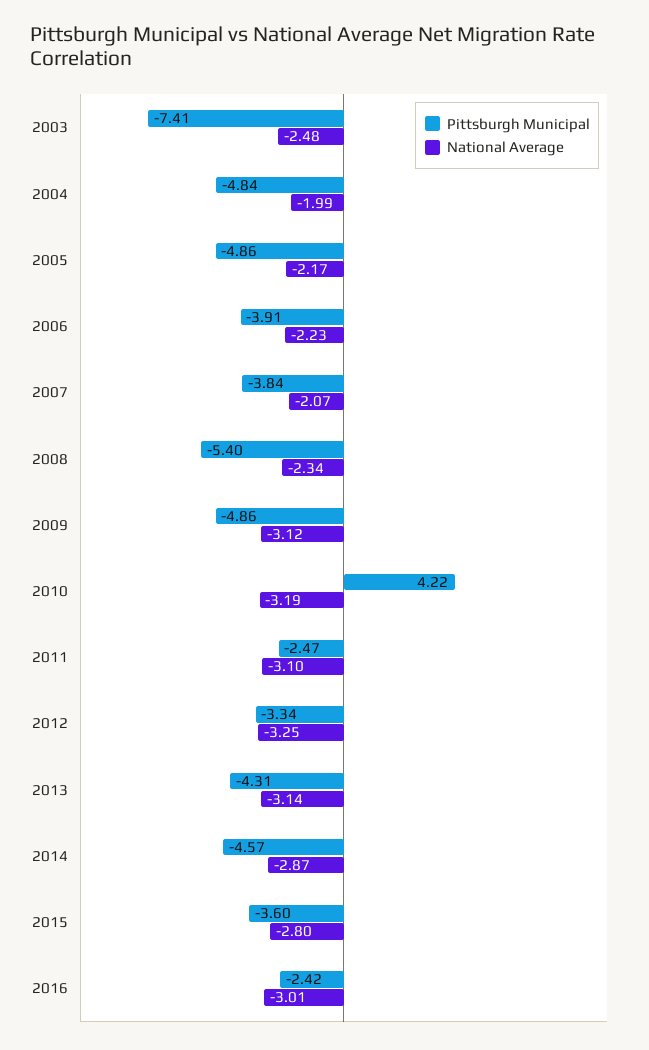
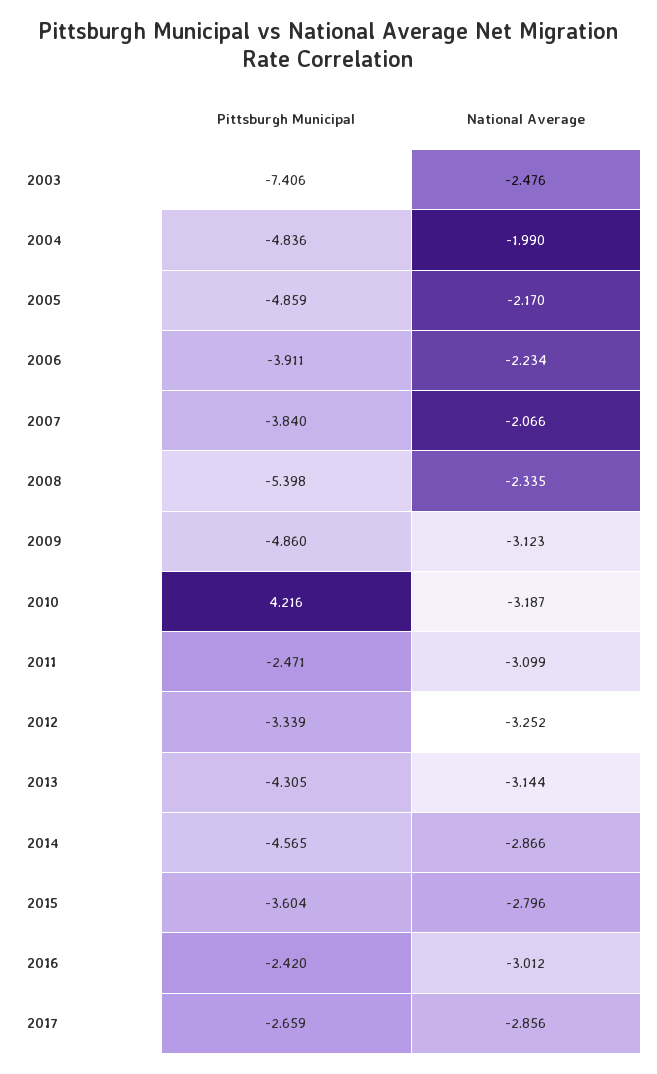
Pittsburgh Municipal, 2017: none -> -2.659
National Average, 2017: none -> -2.856

